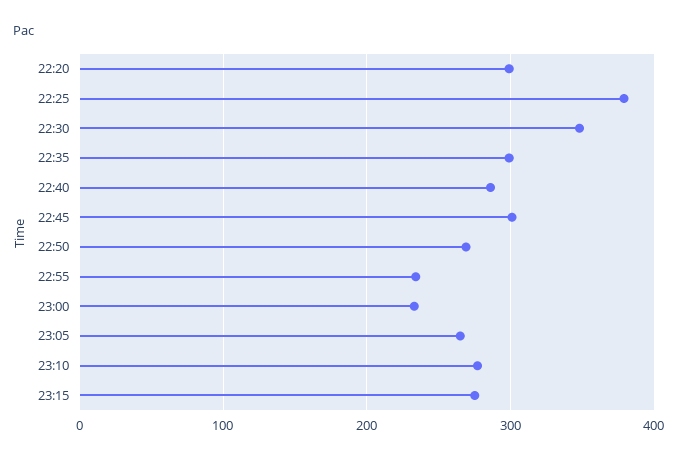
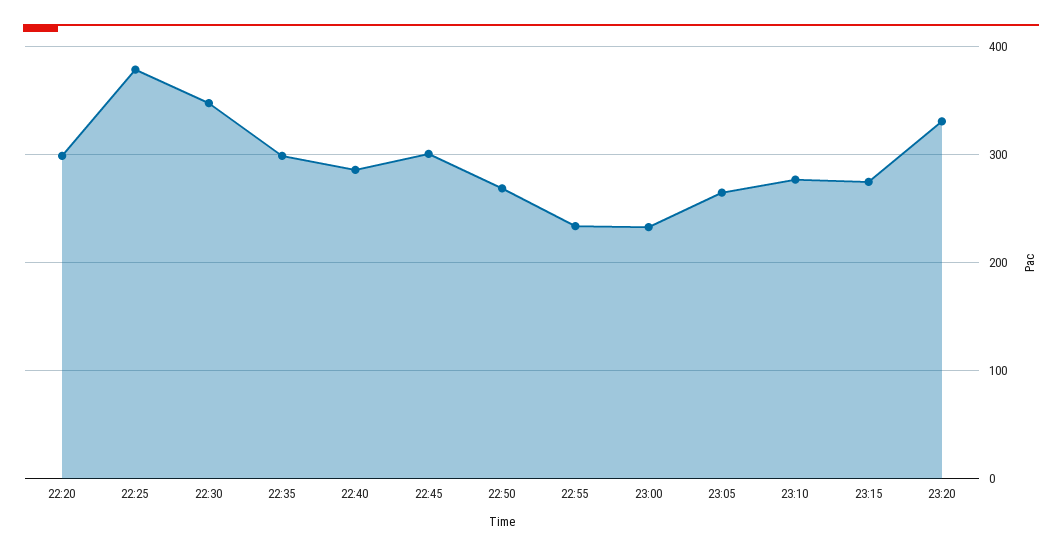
23:20: none -> 330

